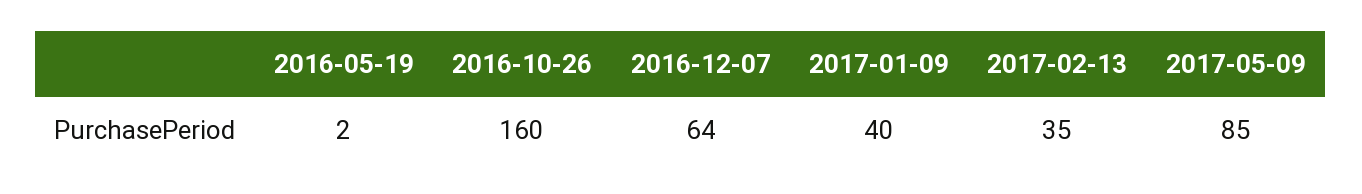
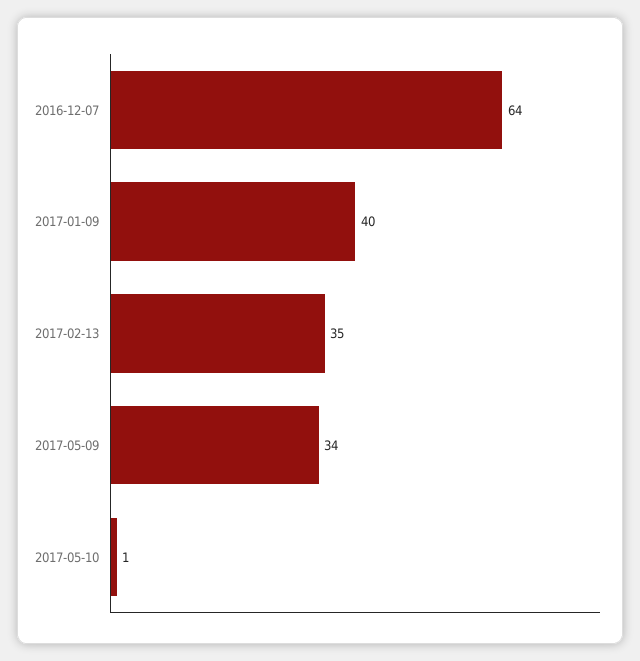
2016-05-19: 2 -> none
2016-10-26: 160 -> none
2017-05-09: 85 -> 34
2017-05-10: none -> 1

